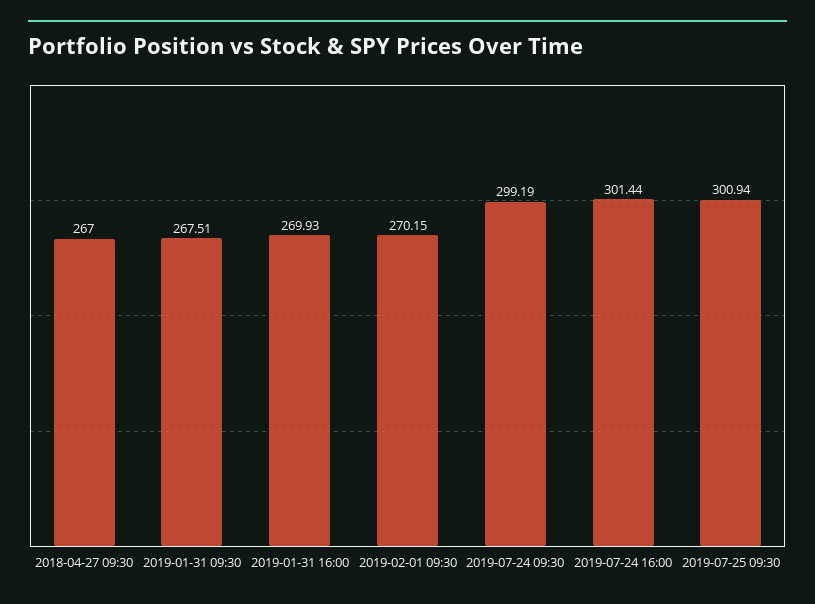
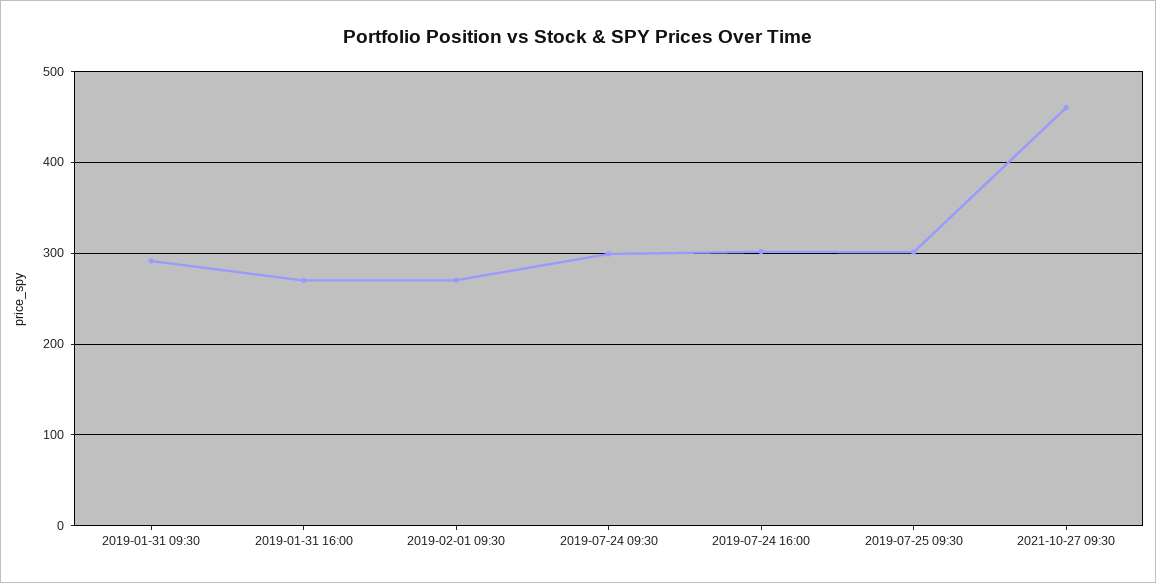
2018-04-27 09:30: 267 -> none
2019-01-31 09:30: 267.51 -> 290
2021-10-27 09:30: none -> 460

